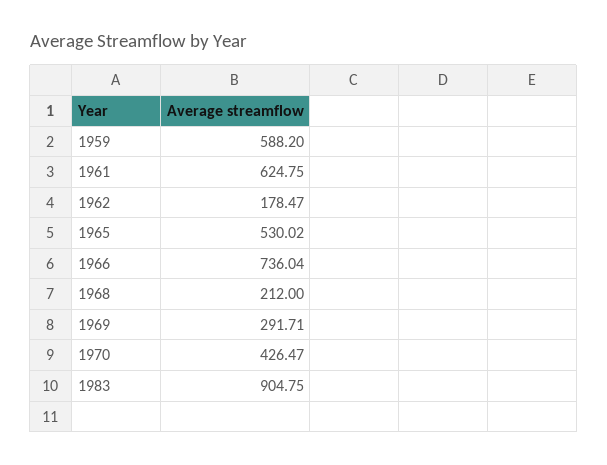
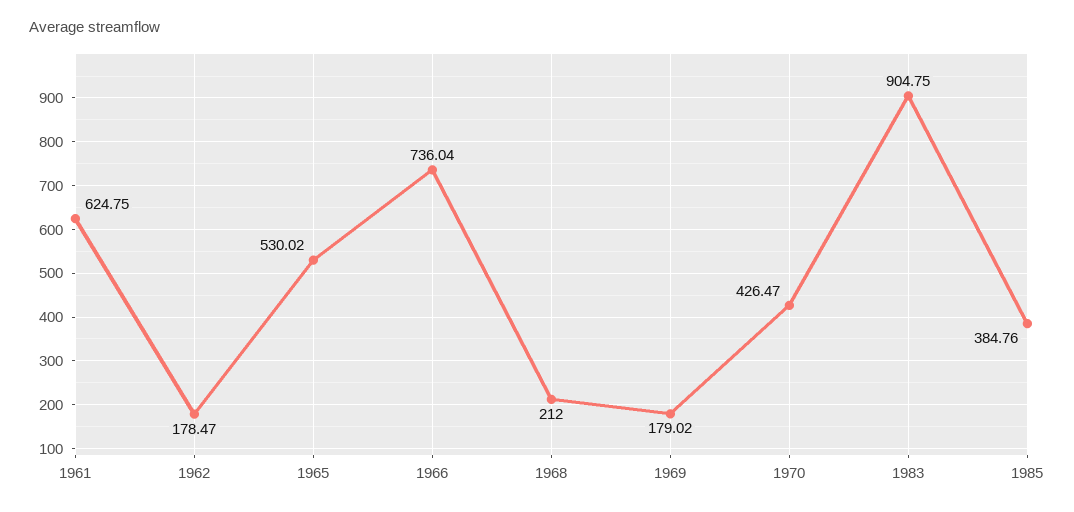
1959: 588.2 -> none
1969: 291.71 -> 179.02
1985: none -> 384.76

